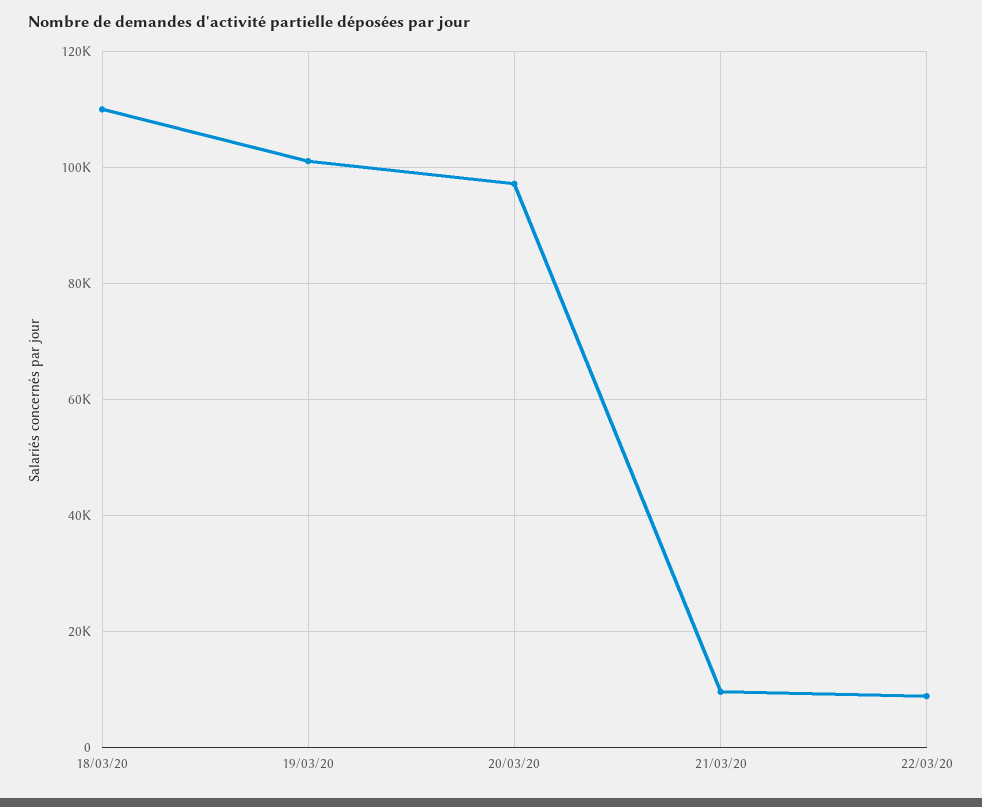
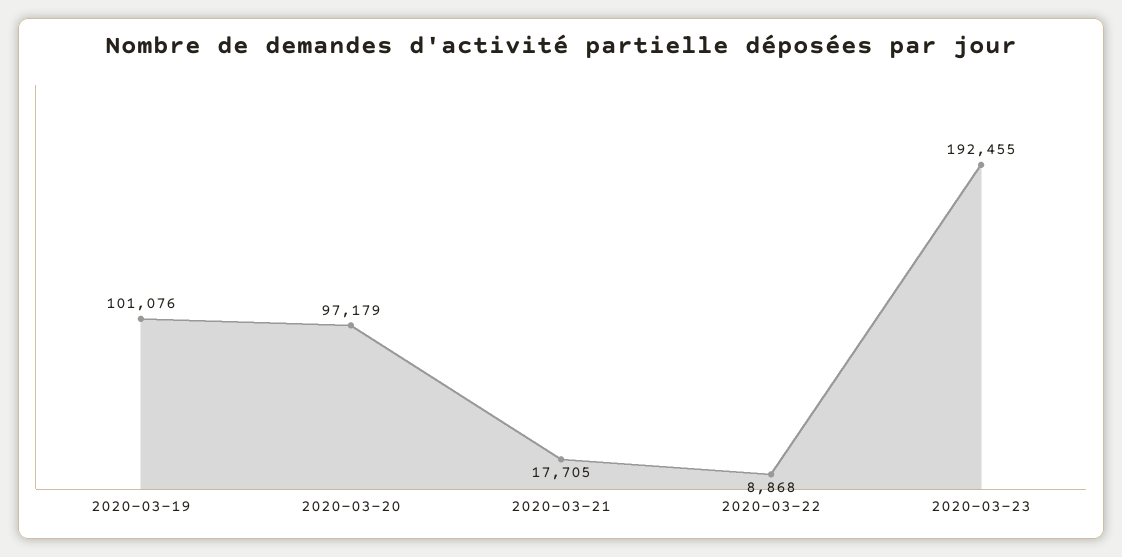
18/03/20: 110000 -> none
21/03/20: 10000 -> 17705
2020-03-23: none -> 192455

